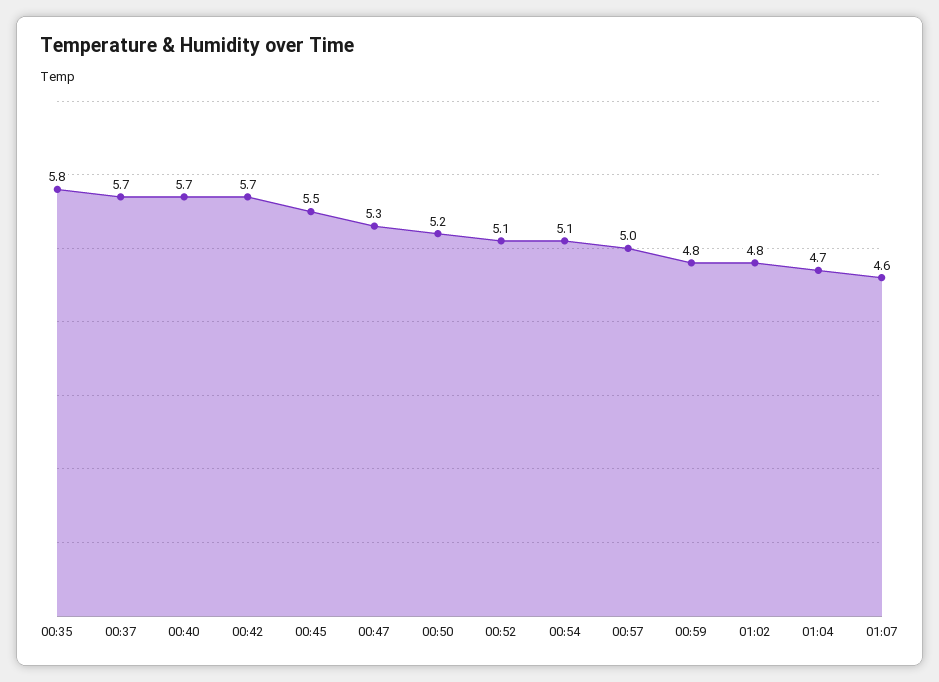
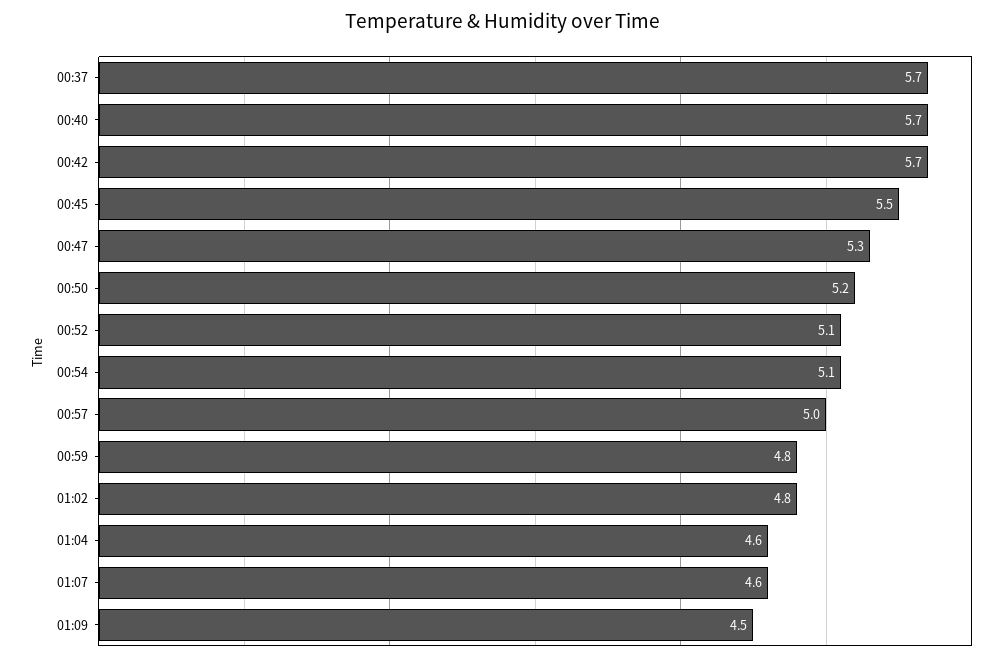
00:35: 5.8 -> none
01:04: 4.7 -> 4.6
01:09: none -> 4.5

